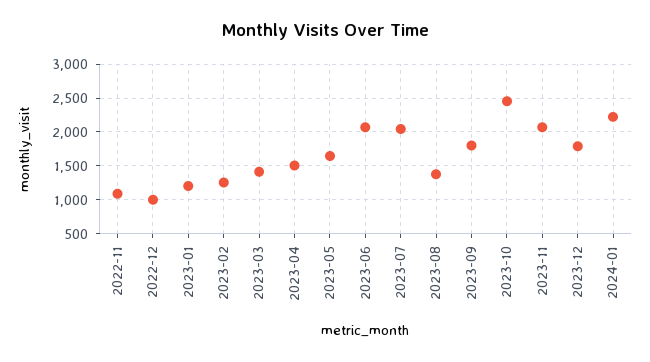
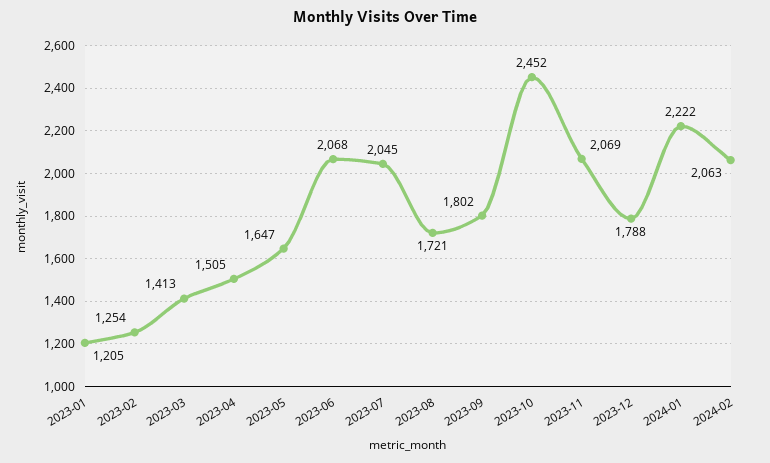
2022-11: 1100 -> none
2022-12: 1000 -> none
2023-08: 1400 -> 1721
2024-02: none -> 2063

